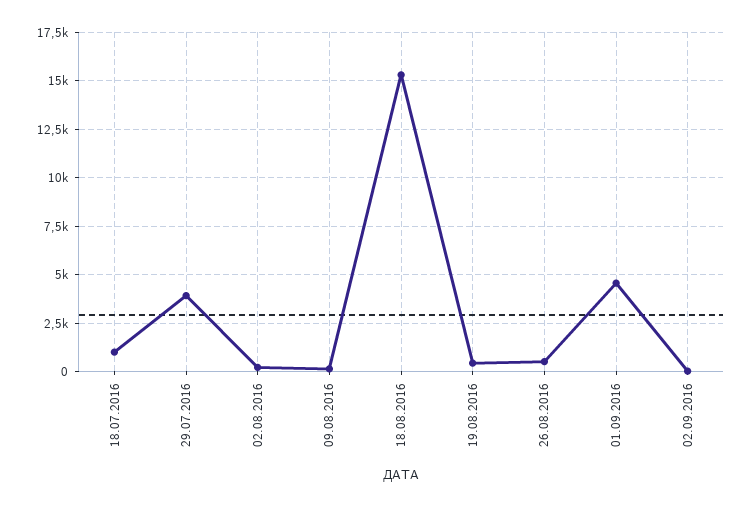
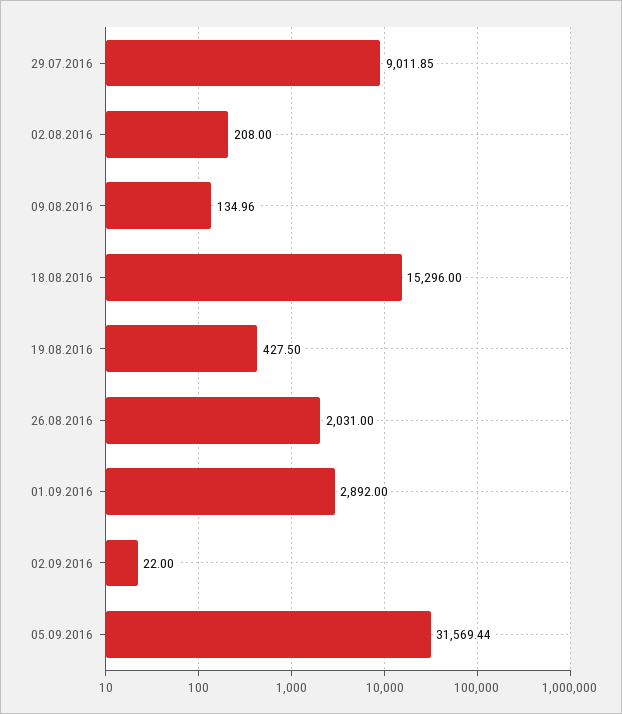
18.07.2016: 1000 -> none
29.07.2016: 4000 -> 9011.85
26.08.2016: 500 -> 2031
01.09.2016: 4500 -> 2892
05.09.2016: none -> 31569.44

